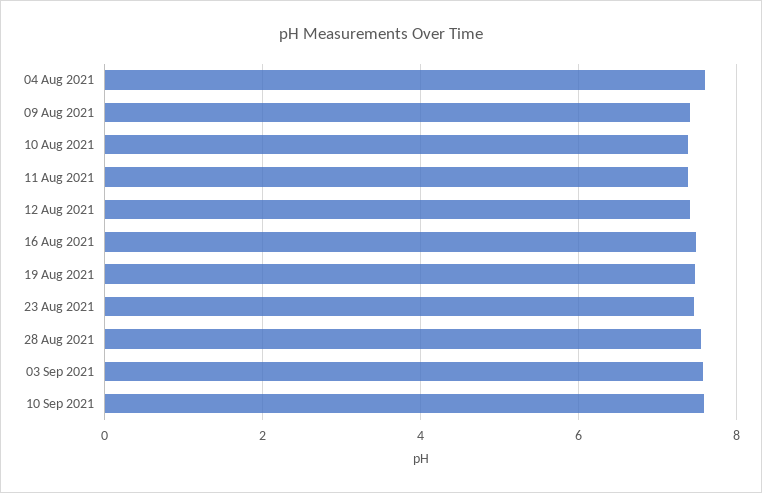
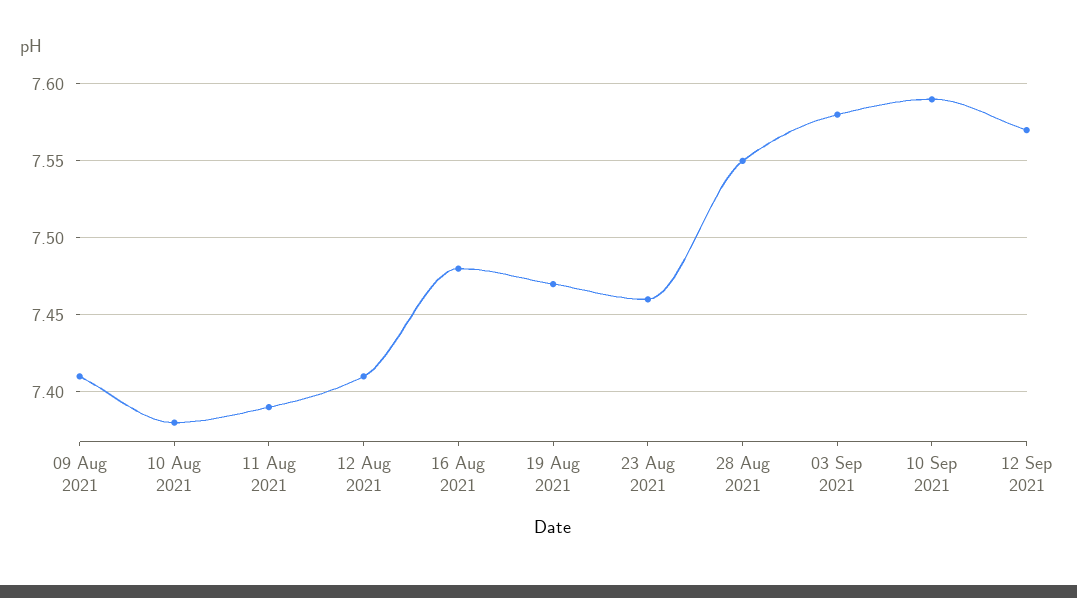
04 Aug 2021: 7.6 -> none
12 Sep 2021: none -> 7.57

